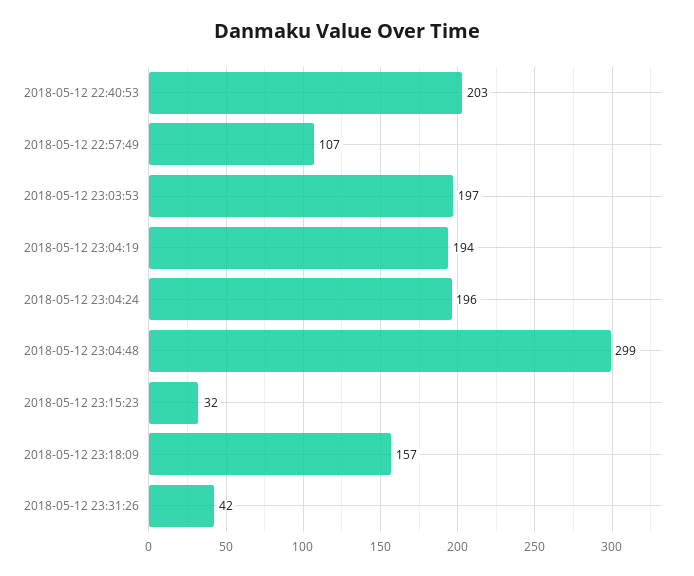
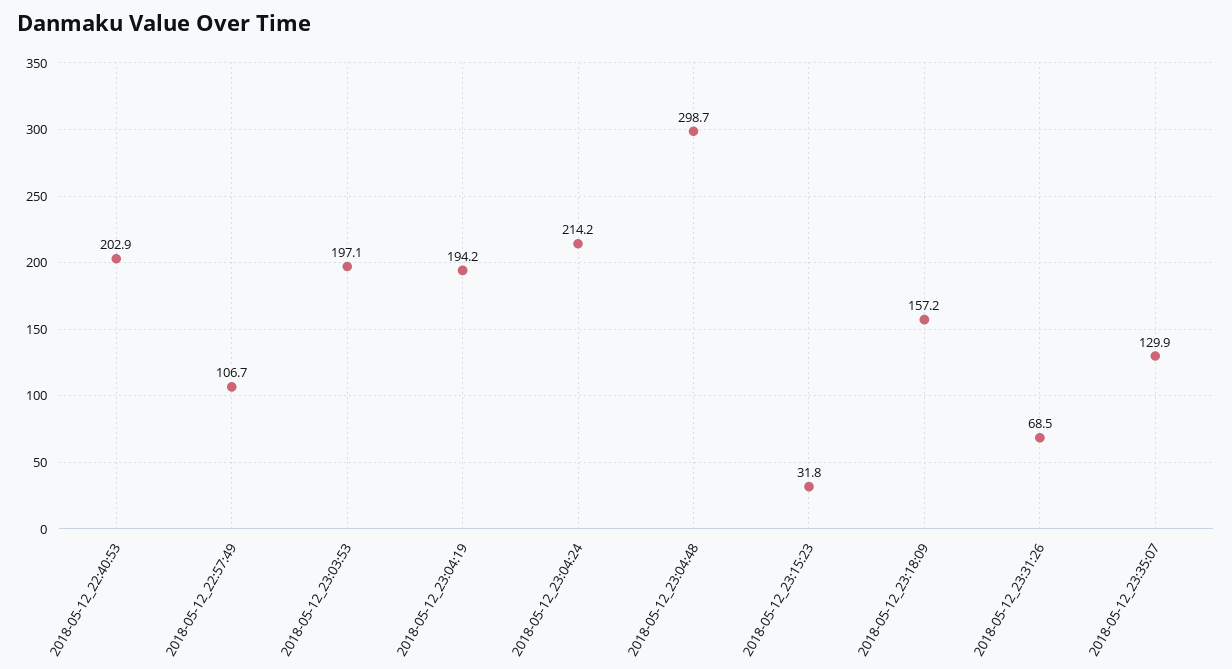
2018-05-12 23:04:24: 196 -> 214.2
2018-05-12 23:31:26: 42 -> 68.5
2018-05-12_23:35:07: none -> 129.9

